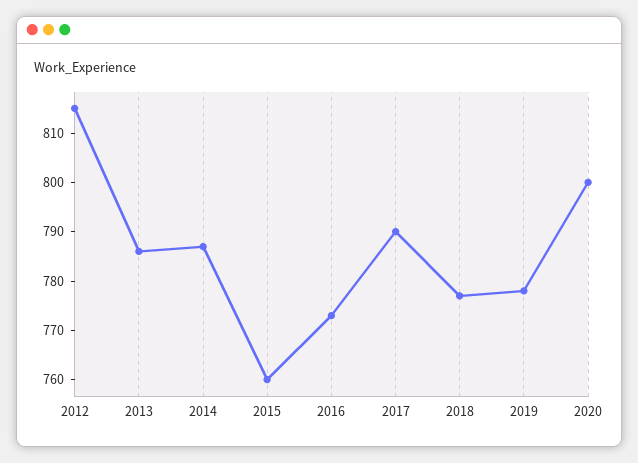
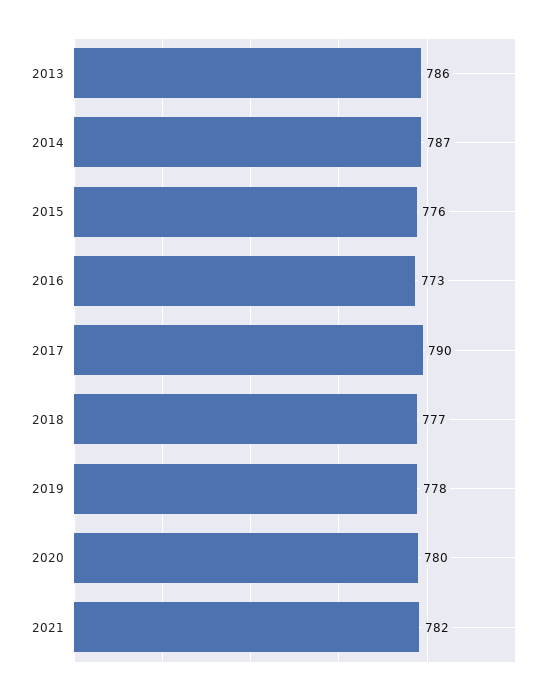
2012: 815 -> none
2015: 760 -> 776
2020: 800 -> 780
2021: none -> 782

